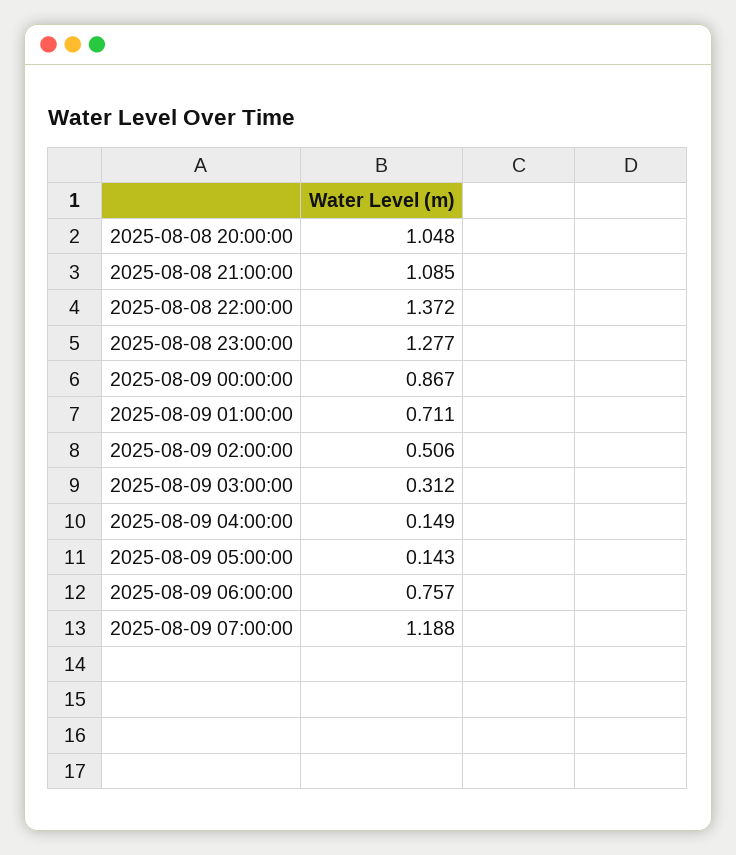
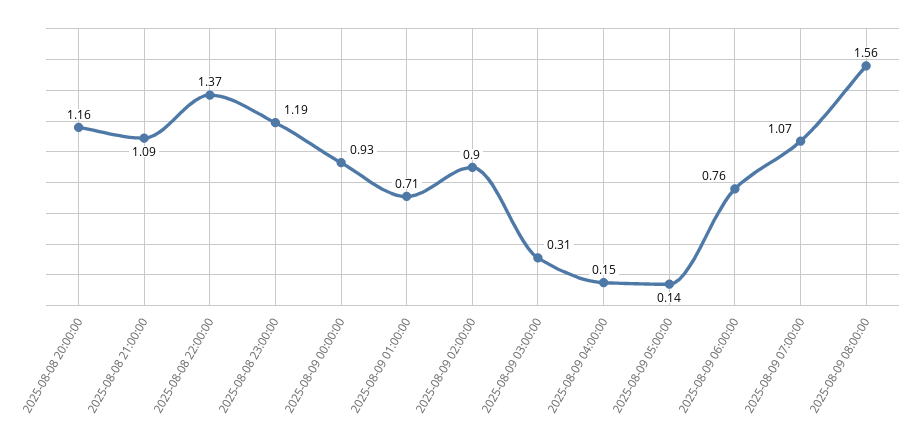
2025-08-08 20:00:00: 1.048 -> 1.16
2025-08-08 23:00:00: 1.277 -> 1.19
2025-08-09 00:00:00: 0.867 -> 0.93
2025-08-09 02:00:00: 0.506 -> 0.9
2025-08-09 07:00:00: 1.188 -> 1.07
2025-08-09 08:00:00: none -> 1.56

